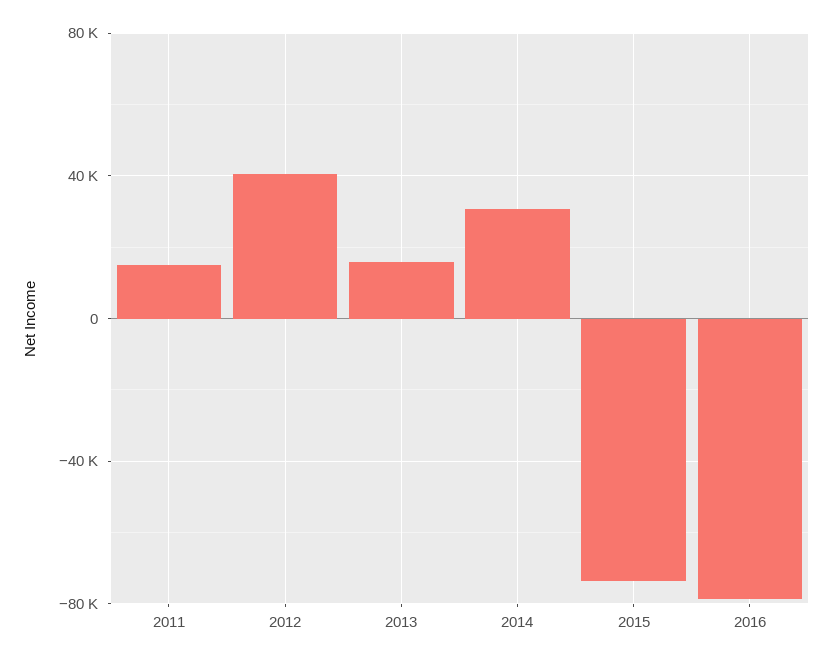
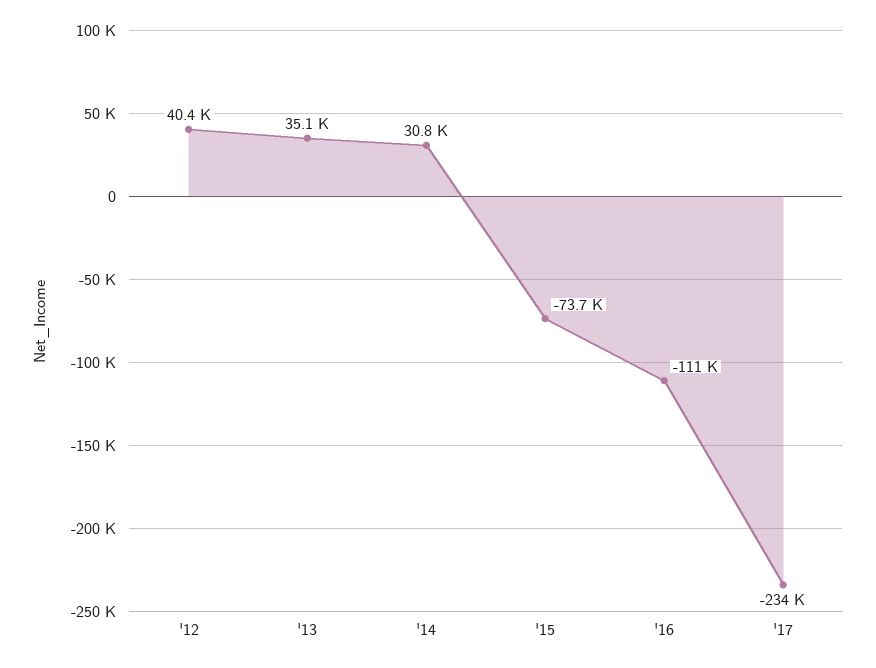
2011: 15000 -> none
2013: 15000 -> 35100
2016: -80000 -> -111000
'17: none -> -234000

